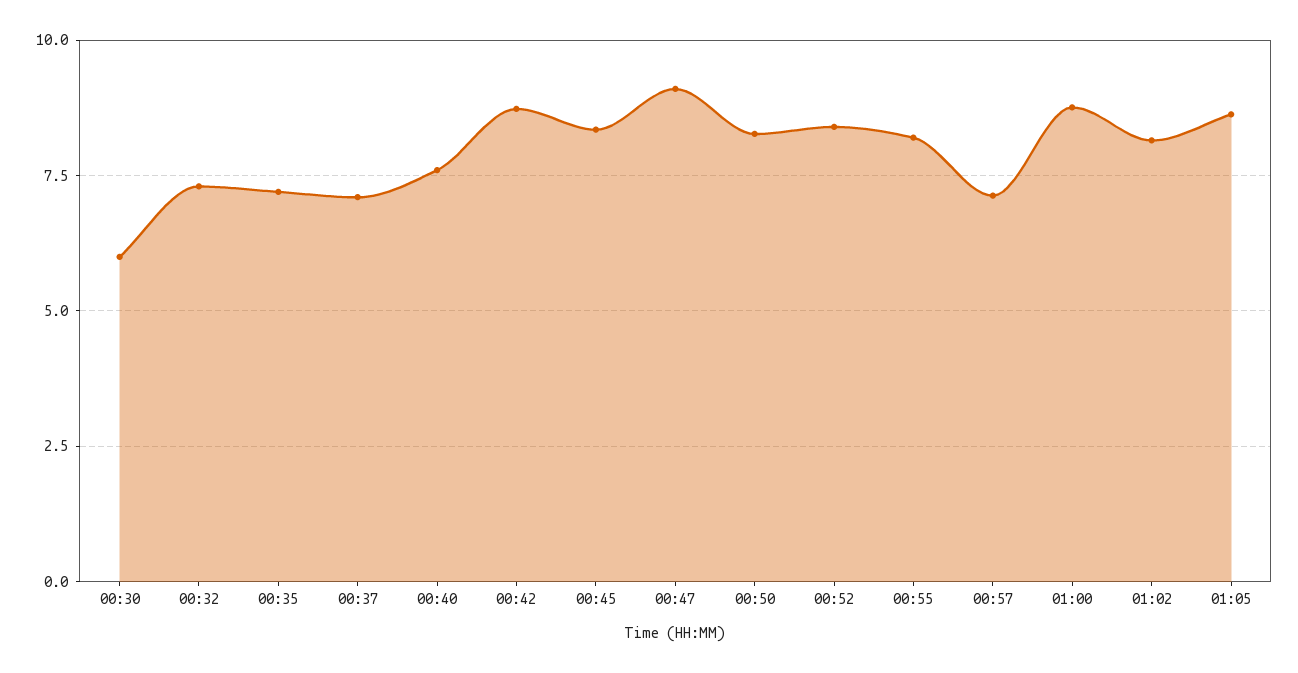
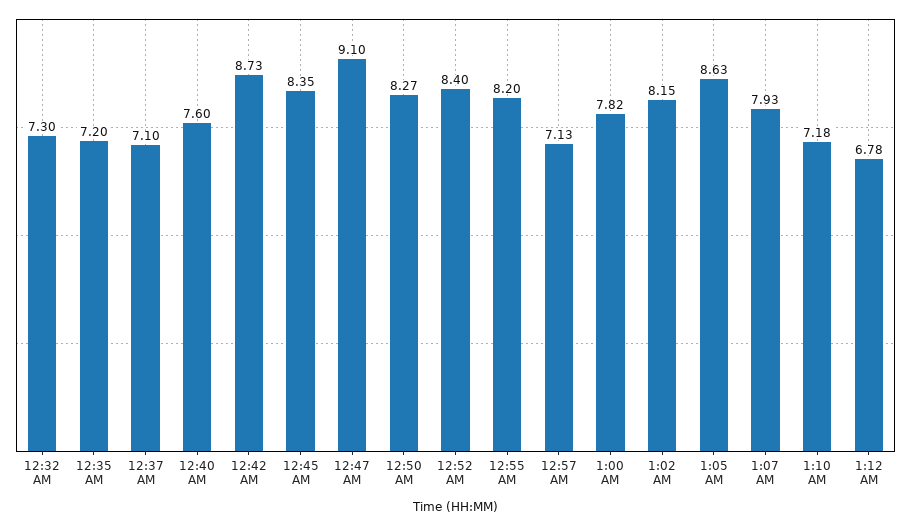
00:30: 6 -> none
01:00: 8.75 -> 7.82
1:07 AM: none -> 7.93
1:10 AM: none -> 7.18
1:12 AM: none -> 6.78

